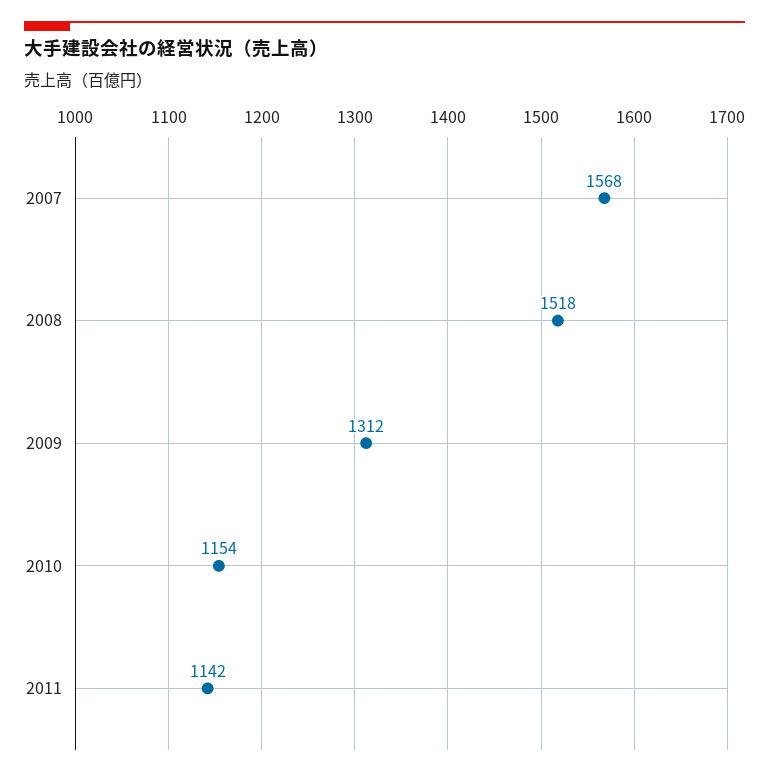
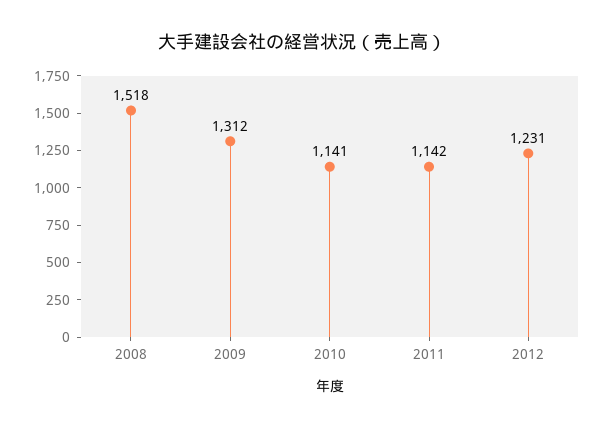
2007: 1568 -> none
2010: 1154 -> 1141
2012: none -> 1231

